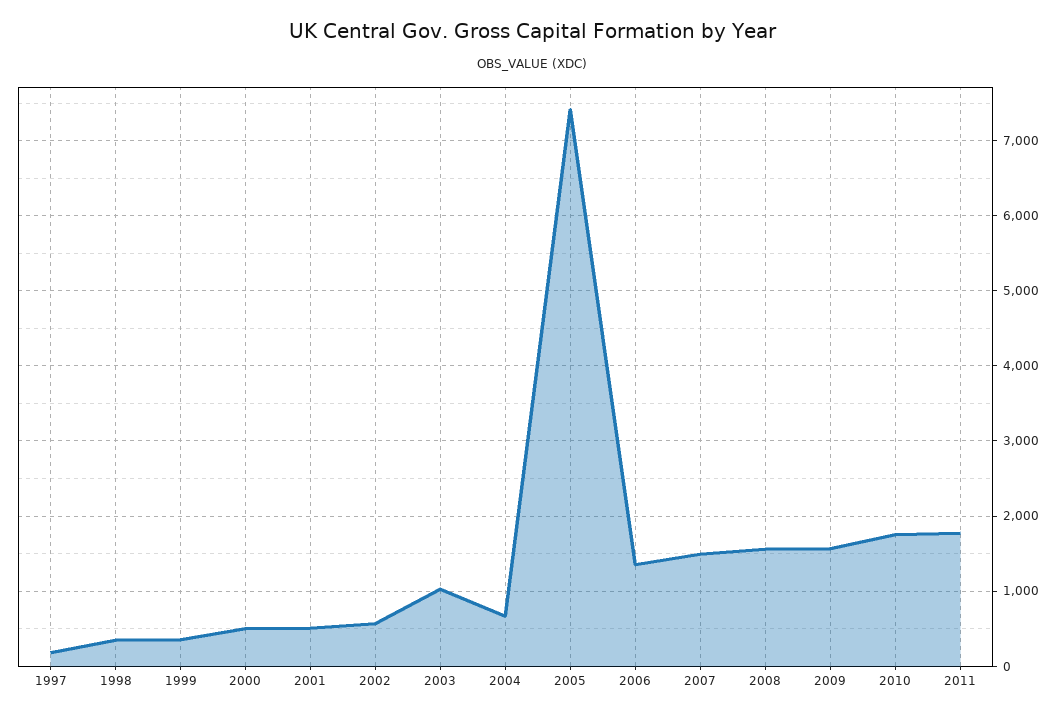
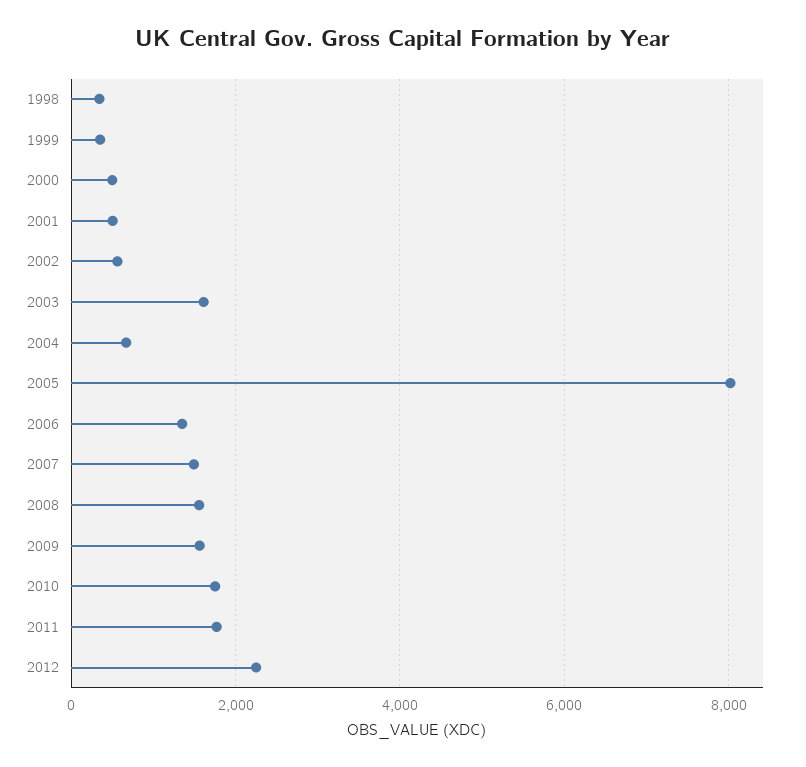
1997: 200 -> none
2003: 1000 -> 1600
2005: 7400 -> 8000
2012: none -> 2200

